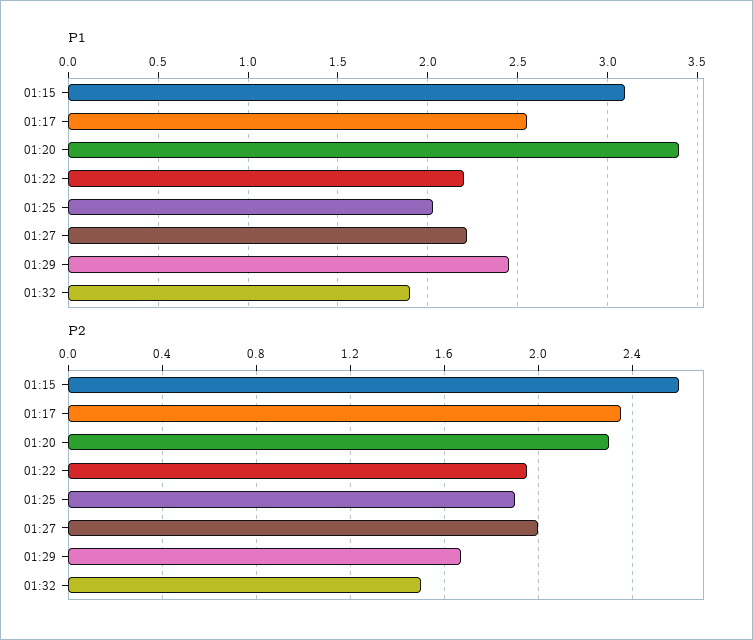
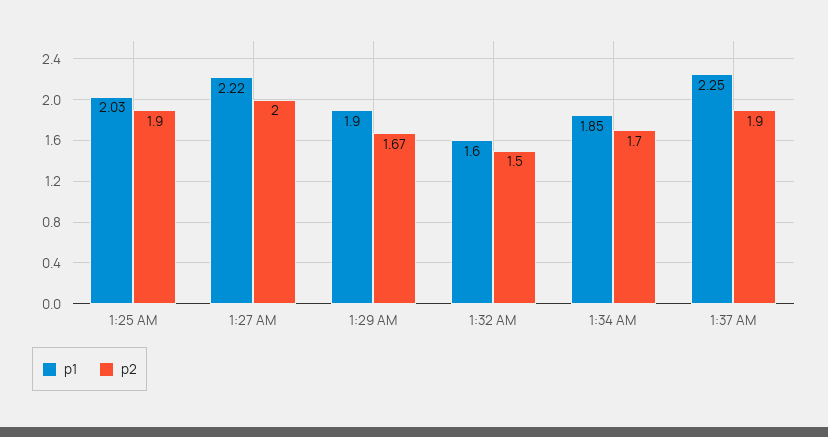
P1, 01:15: 3.1 -> none
P1, 01:17: 2.55 -> none
P1, 01:20: 3.4 -> none
P1, 01:22: 2.2 -> none
P1, 01:29: 2.45 -> 1.9
P1, 01:32: 1.9 -> 1.6
P2, 01:15: 2.6 -> none
P2, 01:17: 2.35 -> none
P2, 01:20: 2.3 -> none
P2, 01:22: 1.95 -> none
P1, 1:34 AM: none -> 1.85
P2, 1:34 AM: none -> 1.7
P1, 1:37 AM: none -> 2.25
P2, 1:37 AM: none -> 1.9

